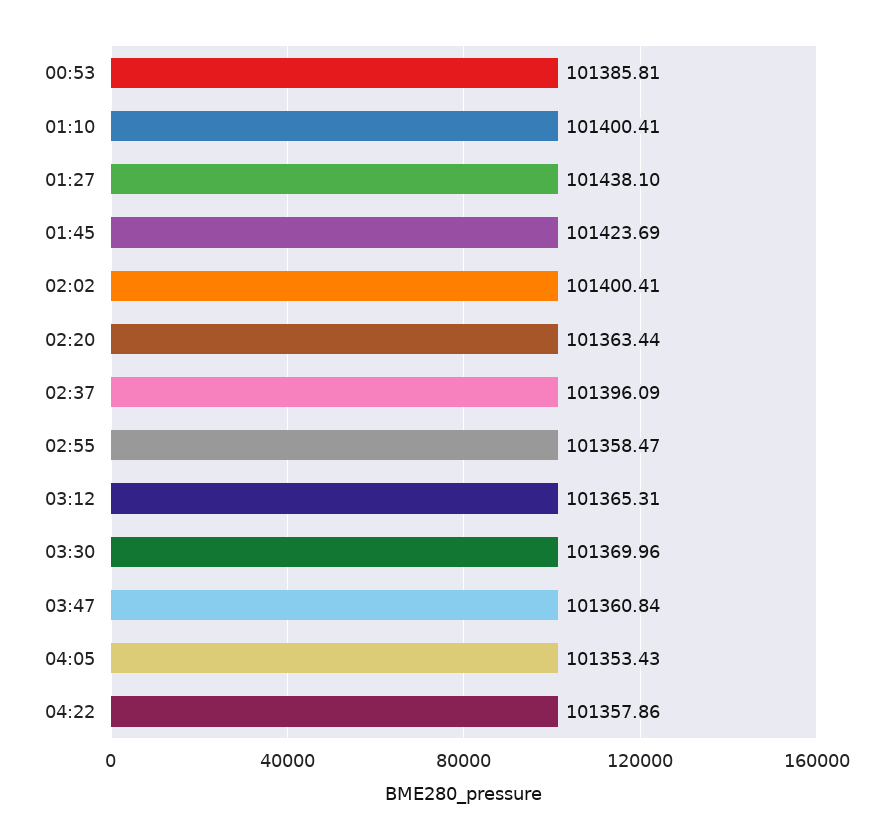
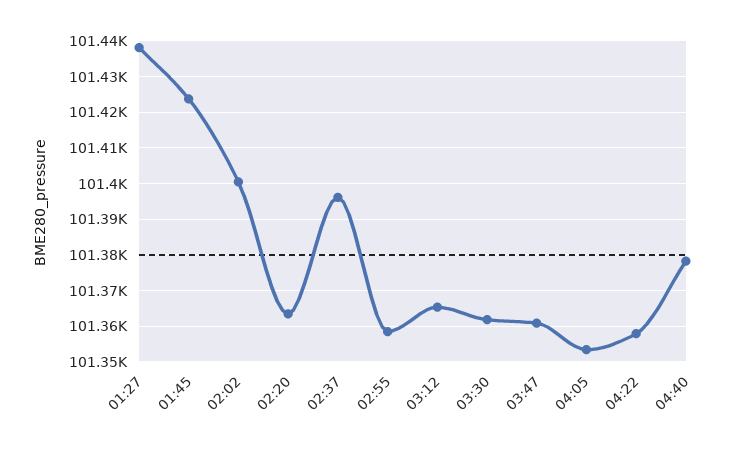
00:53: 101385.81 -> none
01:10: 101400.41 -> none
03:30: 101369.96 -> 101362
04:40: none -> 101378

